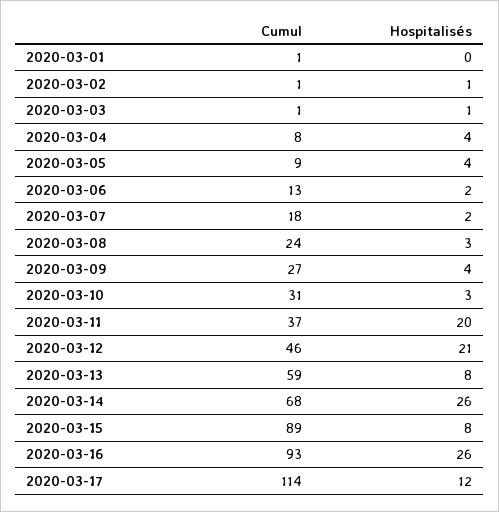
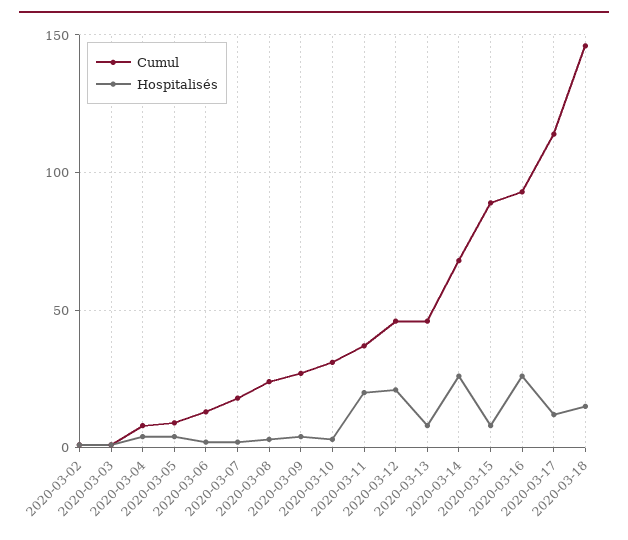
Cumul, 2020-03-01: 1 -> none
Hospitalisés, 2020-03-01: 0 -> none
Cumul, 2020-03-13: 59 -> 45
Cumul, 2020-03-18: none -> 145
Hospitalisés, 2020-03-18: none -> 15

